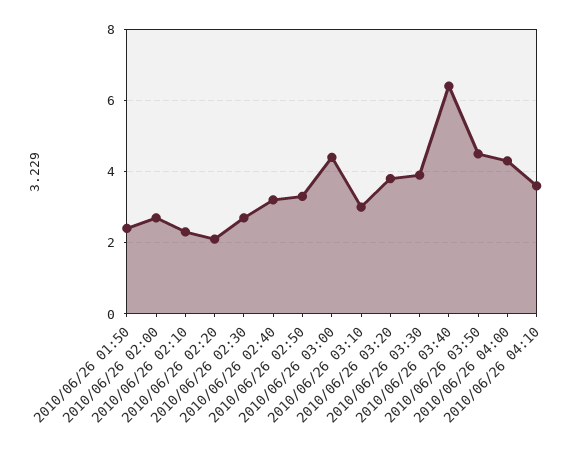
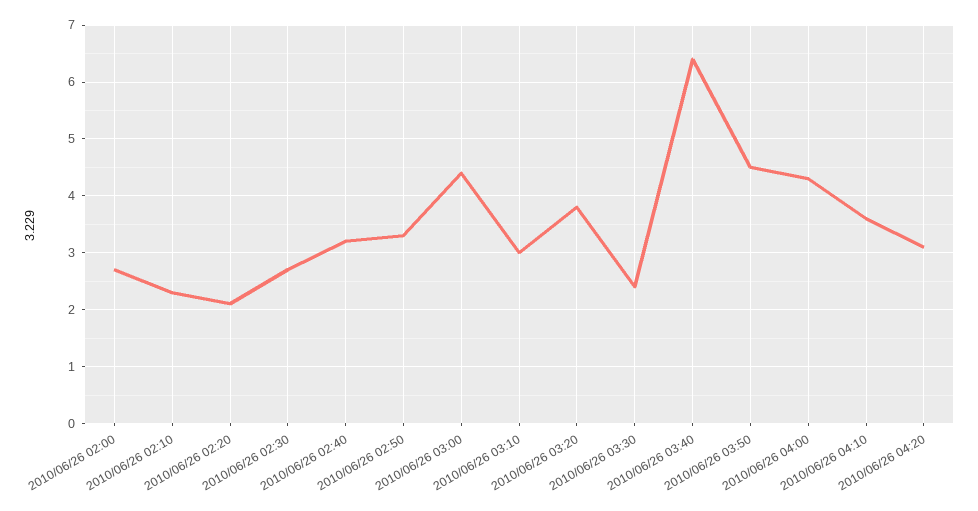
2010/06/26 01:50: 2.5 -> none
2010/06/26 03:30: 4 -> 2.5
2010/06/26 04:20: none -> 3

